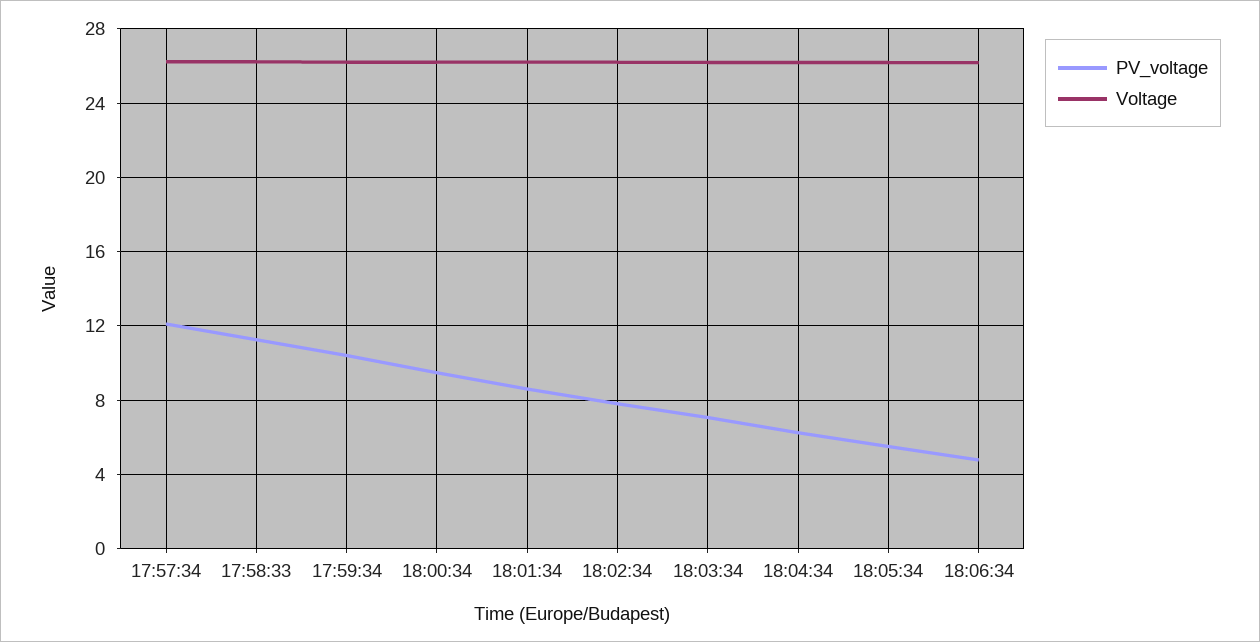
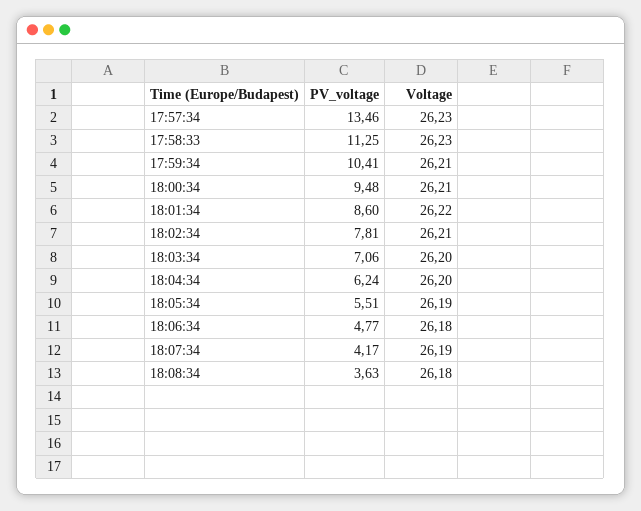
PV_voltage, 17:57:34: 12 -> 13.46
PV_voltage, 18:07:34: none -> 4.17
Voltage, 18:07:34: none -> 26.19
PV_voltage, 18:08:34: none -> 3.63
Voltage, 18:08:34: none -> 26.18

